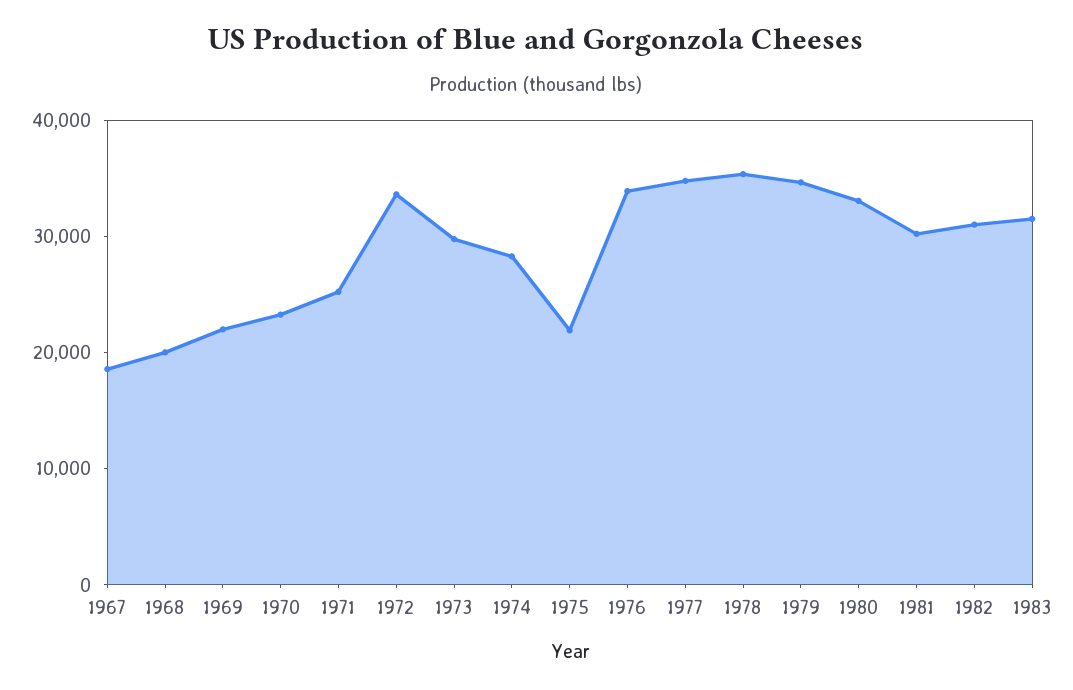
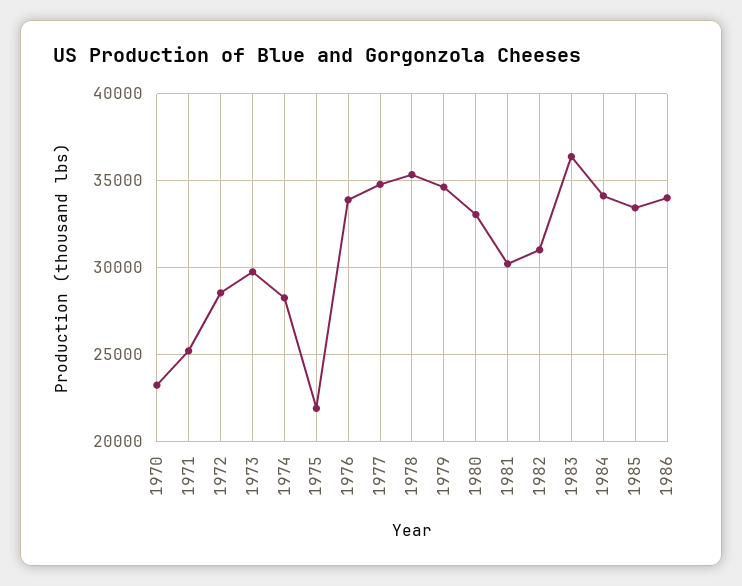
1967: 18000 -> none
1968: 20000 -> none
1969: 22000 -> none
1972: 34000 -> 28500
1983: 32000 -> 36500
1984: none -> 34000
1985: none -> 33500
1986: none -> 34000

